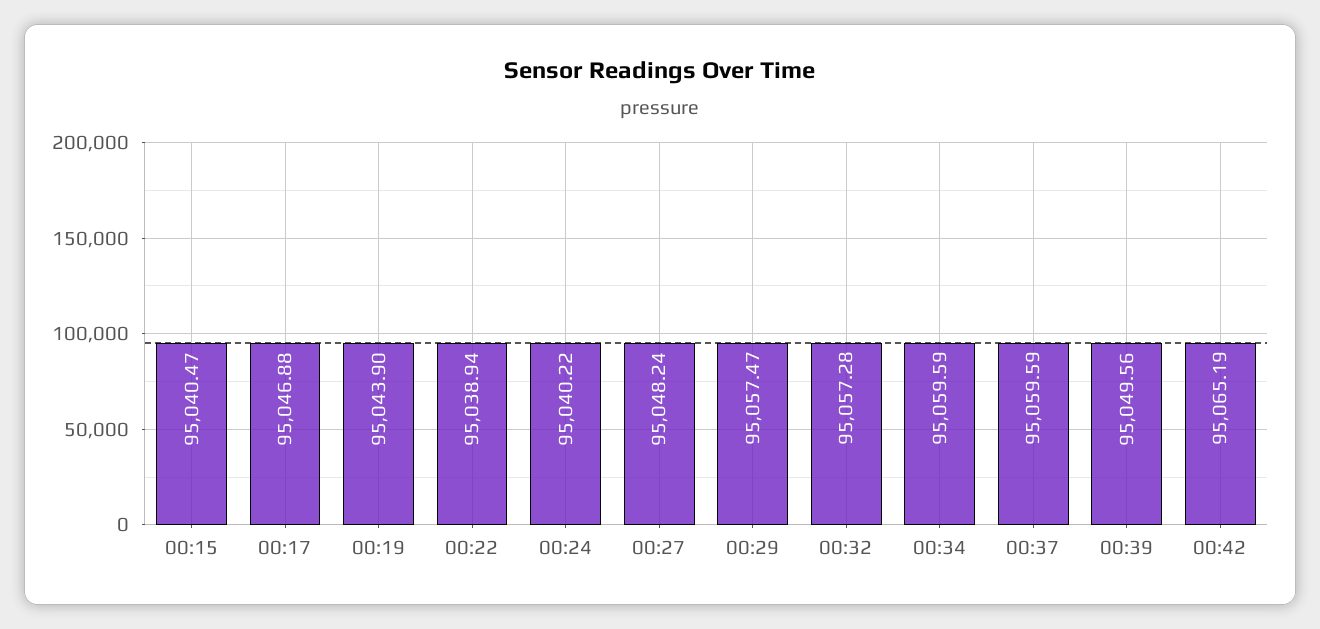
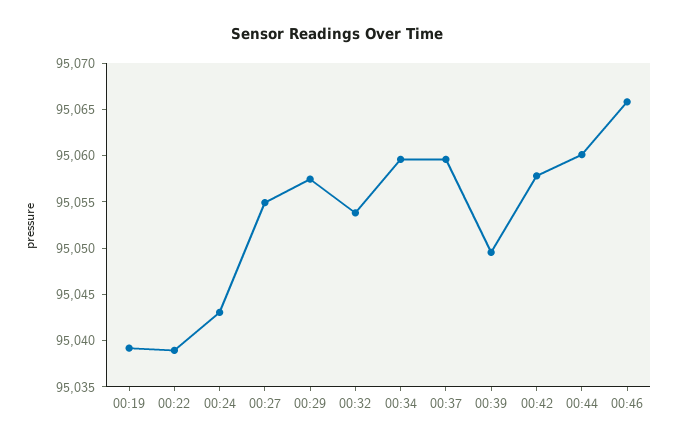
00:15: 95040.47 -> none
00:17: 95046.88 -> none
00:19: 95043.9 -> 95039
00:24: 95040.22 -> 95043
00:27: 95048.24 -> 95055
00:32: 95057.28 -> 95054
00:42: 95065.19 -> 95058
00:44: none -> 95060
00:46: none -> 95066

